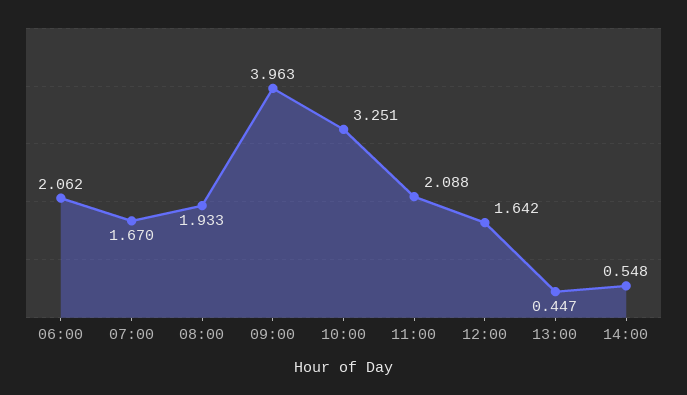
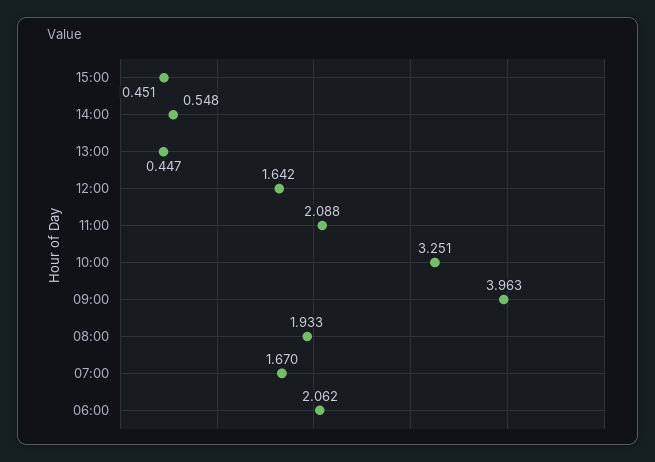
15:00: none -> 0.451

